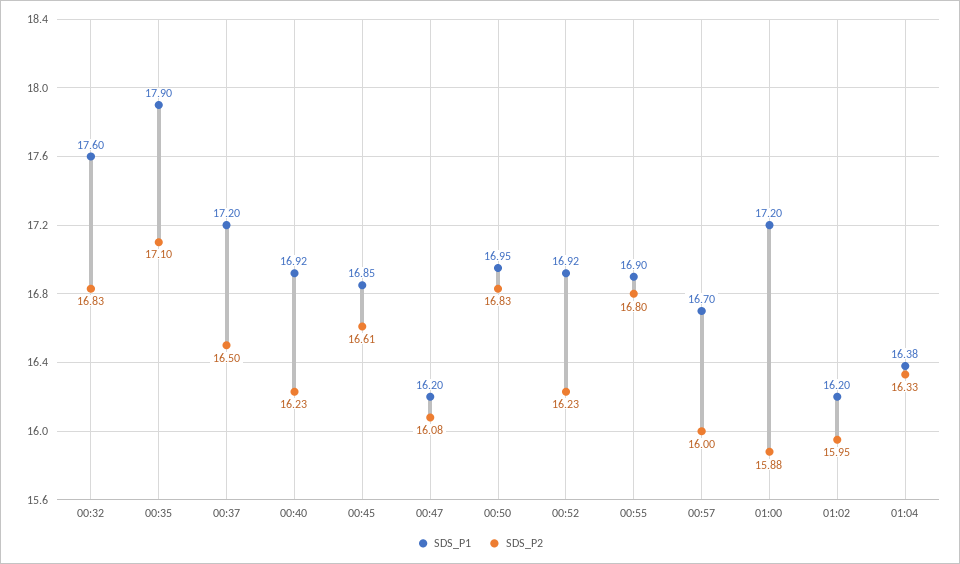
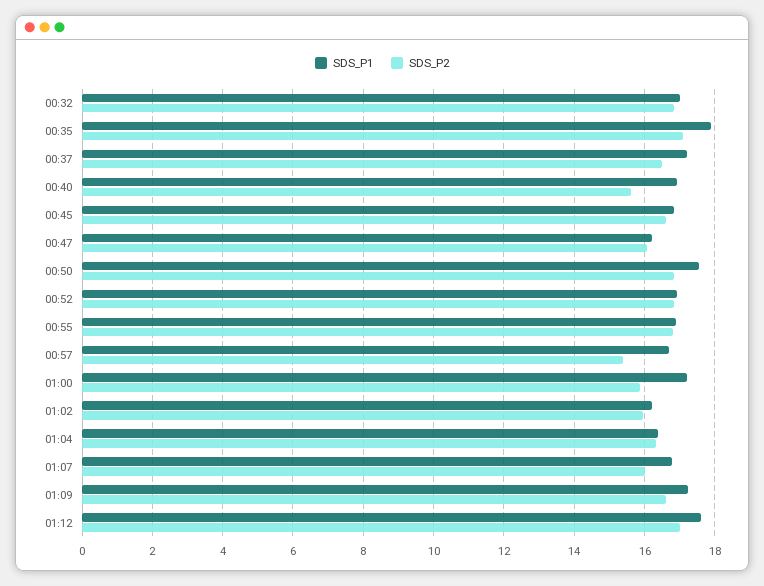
SDS_P1, 00:32: 17.6 -> 17
SDS_P2, 00:40: 16.23 -> 15.6
SDS_P1, 00:50: 16.95 -> 17.6
SDS_P2, 00:52: 16.23 -> 16.8
SDS_P2, 00:57: 16 -> 15.4
SDS_P1, 01:07: none -> 16.8
SDS_P2, 01:07: none -> 16
SDS_P1, 01:09: none -> 17.2
SDS_P2, 01:09: none -> 16.6
SDS_P1, 01:12: none -> 17.6
SDS_P2, 01:12: none -> 17

